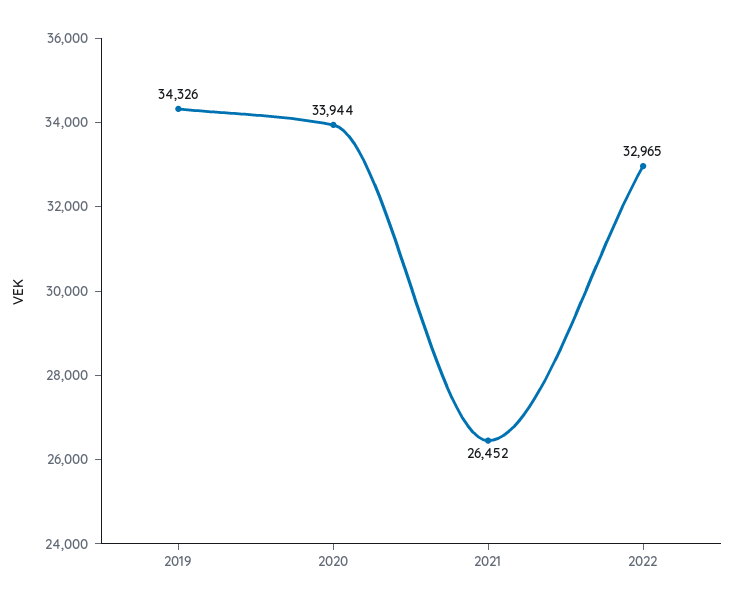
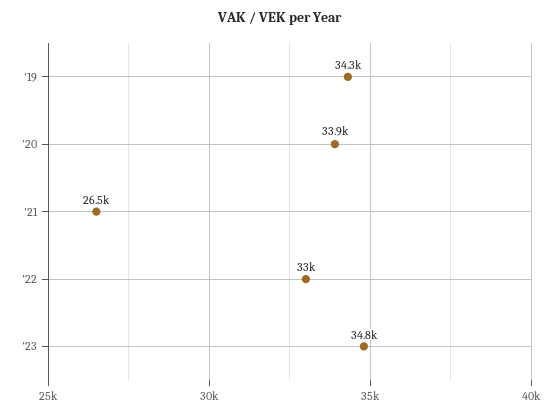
'23: none -> 34800

